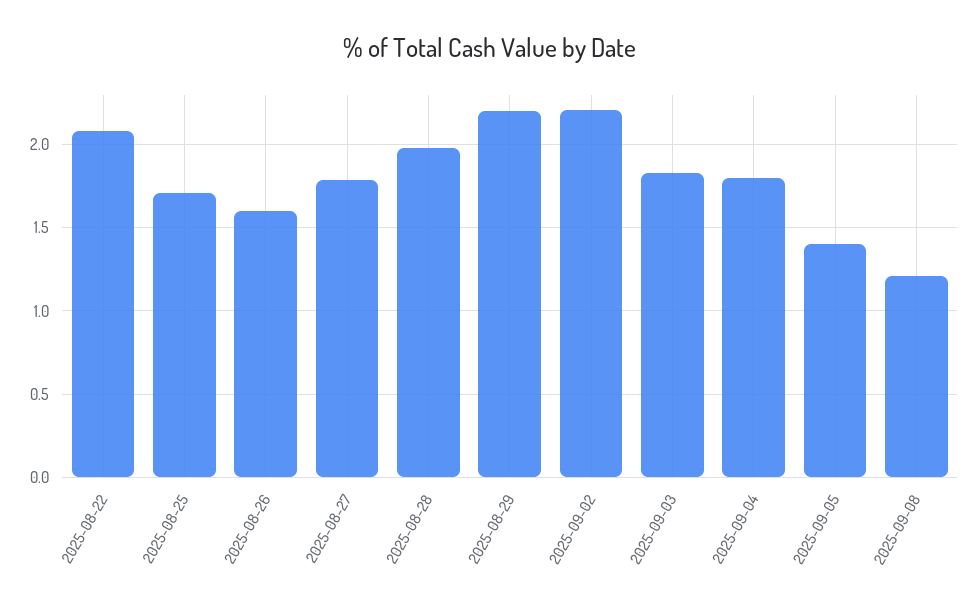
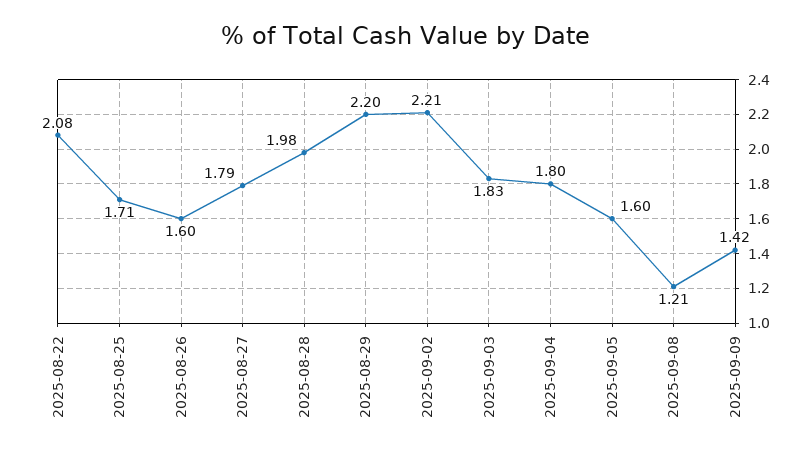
2025-09-05: 1.4 -> 1.6
2025-09-09: none -> 1.42

